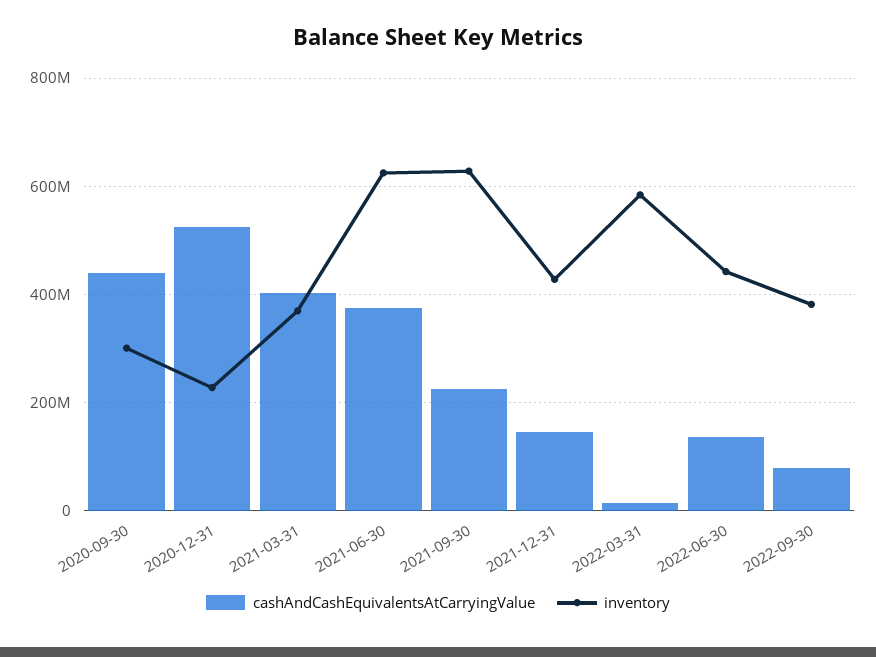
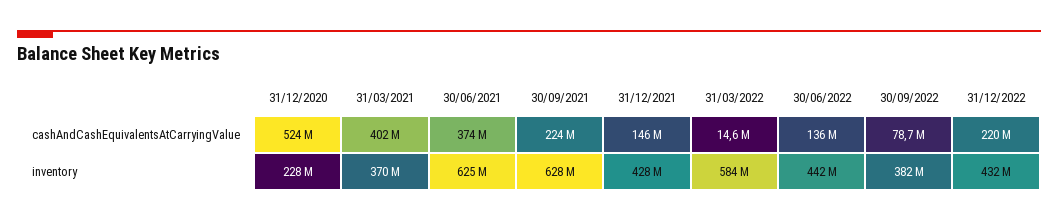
cashAndCashEquivalentsAtCarryingValue, 2020-09-30: 440000000 -> none
inventory, 2020-09-30: 300000000 -> none
cashAndCashEquivalentsAtCarryingValue, 31/12/2022: none -> 220000000
inventory, 31/12/2022: none -> 432000000

